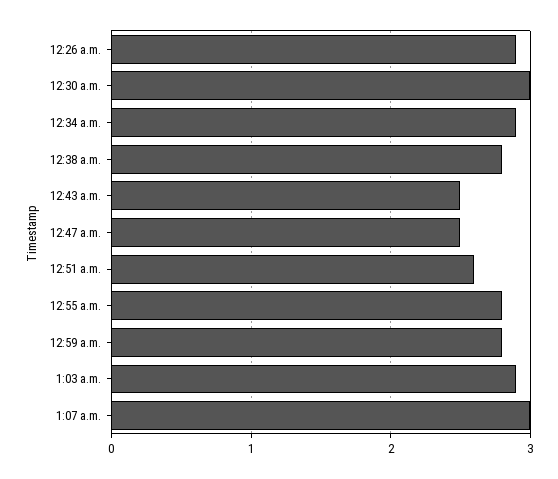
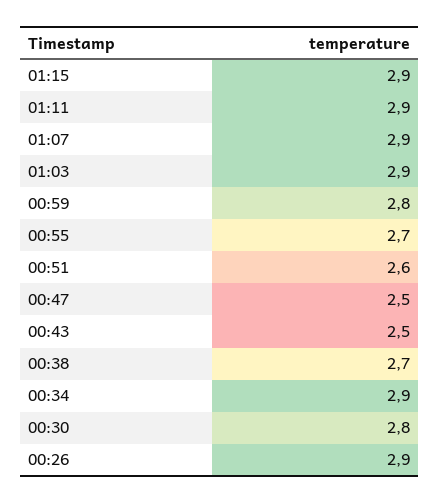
12:30 a.m.: 3 -> 2.8
12:38 a.m.: 2.8 -> 2.7
12:55 a.m.: 2.8 -> 2.7
1:07 a.m.: 3 -> 2.9
01:15: none -> 2.9
01:11: none -> 2.9

